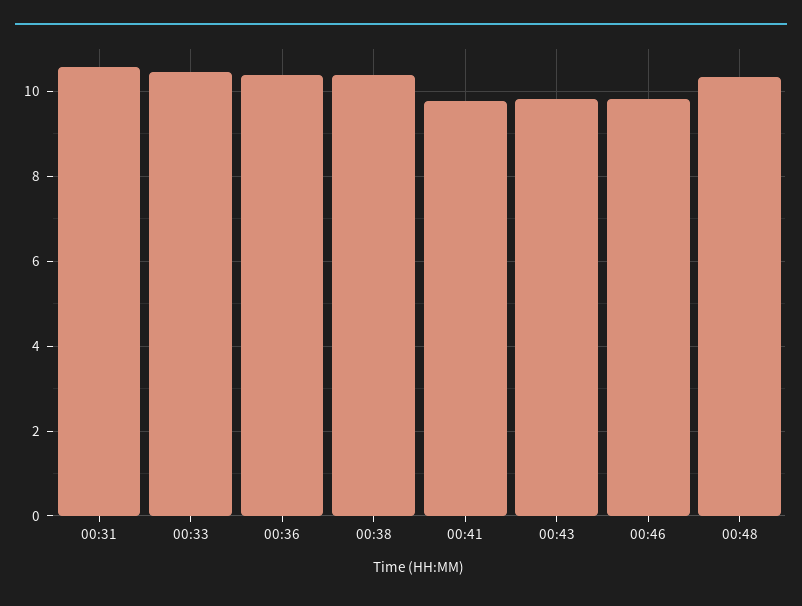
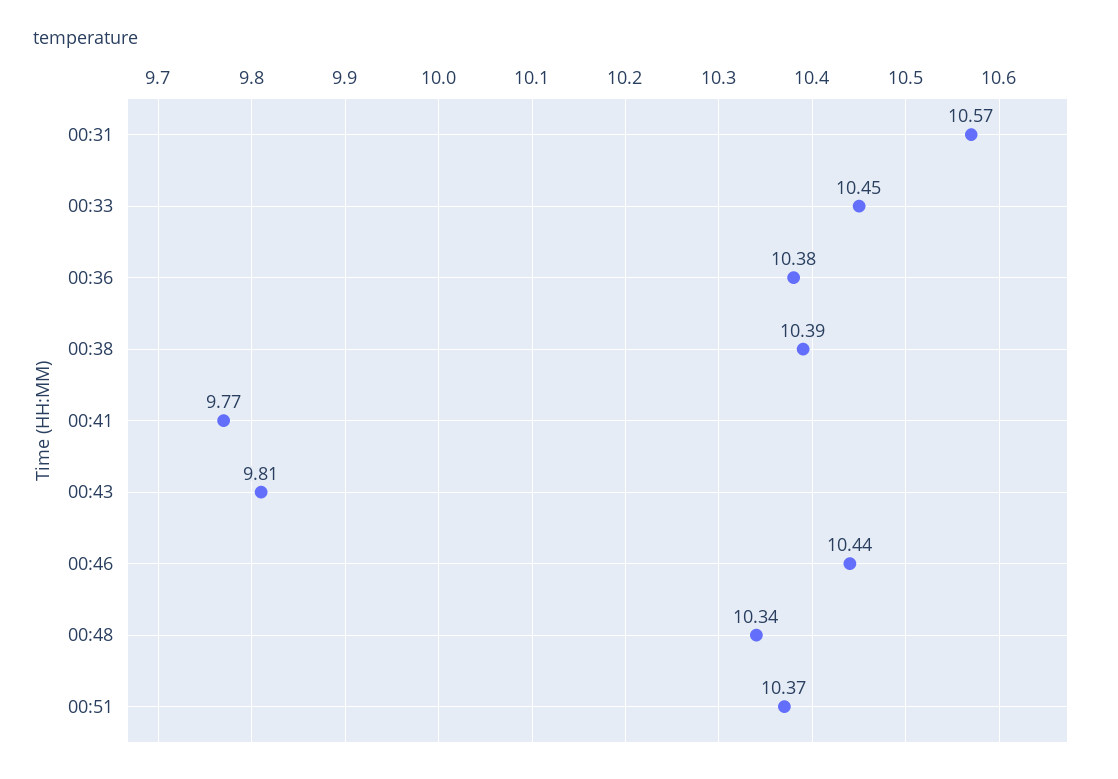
00:46: 9.8 -> 10.44
00:51: none -> 10.37

